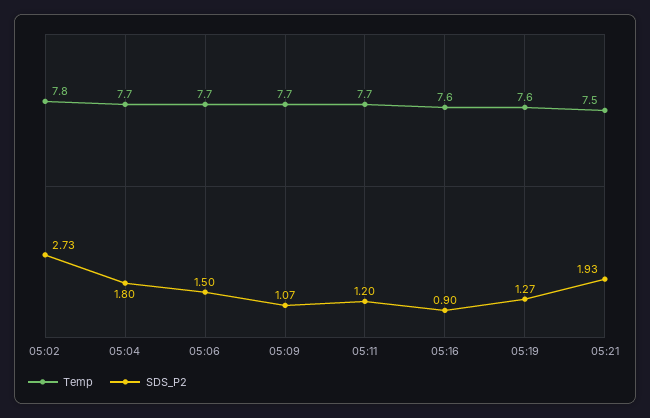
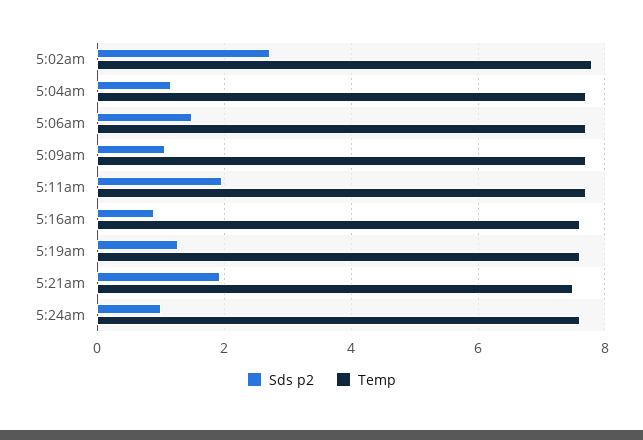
SDS_P2, 05:04: 1.8 -> 1.2
SDS_P2, 05:11: 1.2 -> 2
SDS_P2, 5:24am: none -> 1
Temp, 5:24am: none -> 7.6

